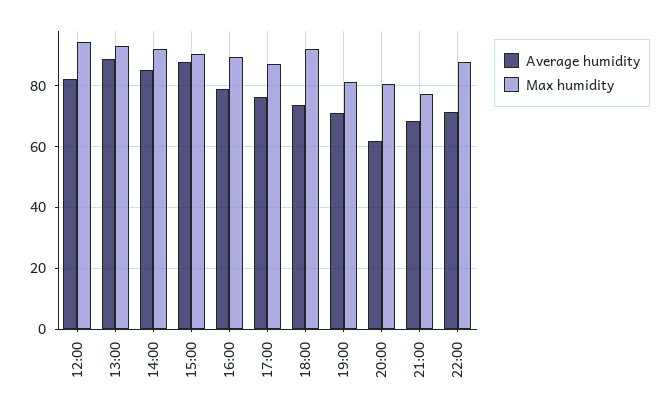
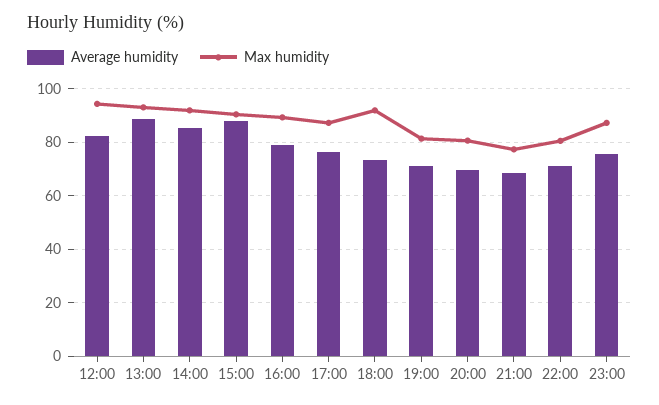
Average humidity, 20:00: 62 -> 70
Max humidity, 22:00: 88 -> 80
Average humidity, 23:00: none -> 75
Max humidity, 23:00: none -> 87.5

